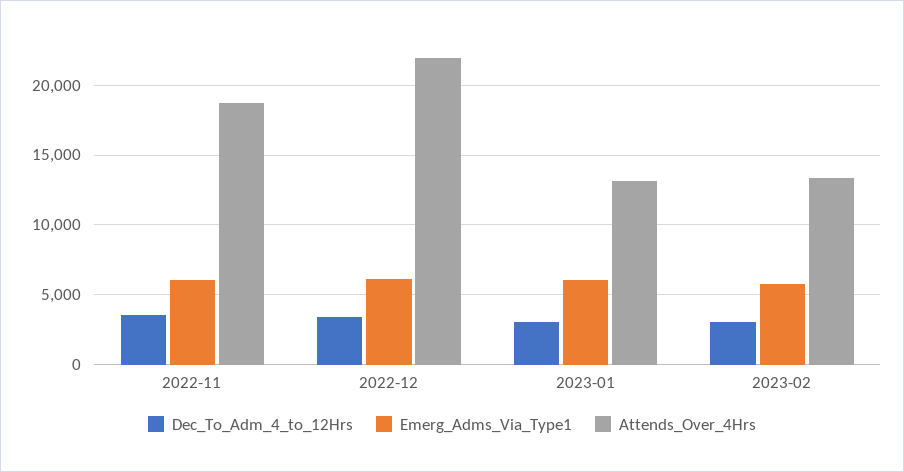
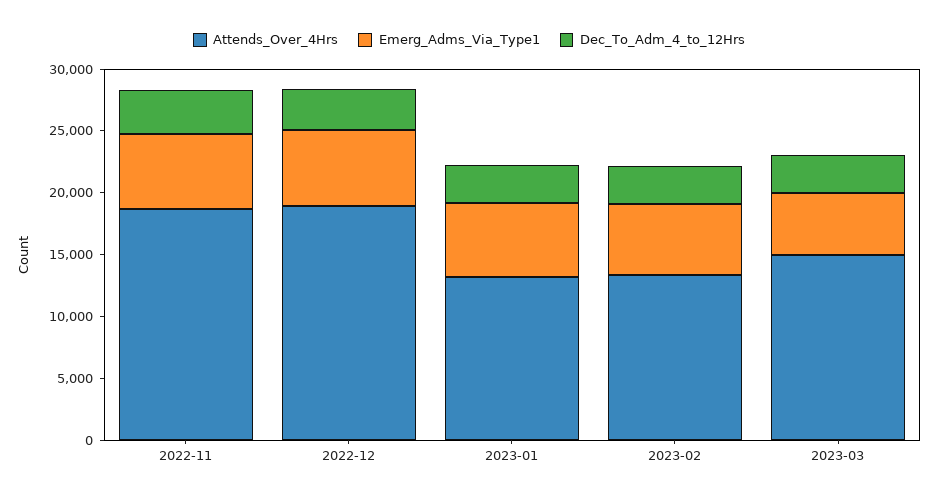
Attends_Over_4Hrs, 2022-12: 22000 -> 19000
Attends_Over_4Hrs, 2023-03: none -> 15000
Emerg_Adms_Via_Type1, 2023-03: none -> 5000
Dec_To_Adm_4_to_12Hrs, 2023-03: none -> 3000

